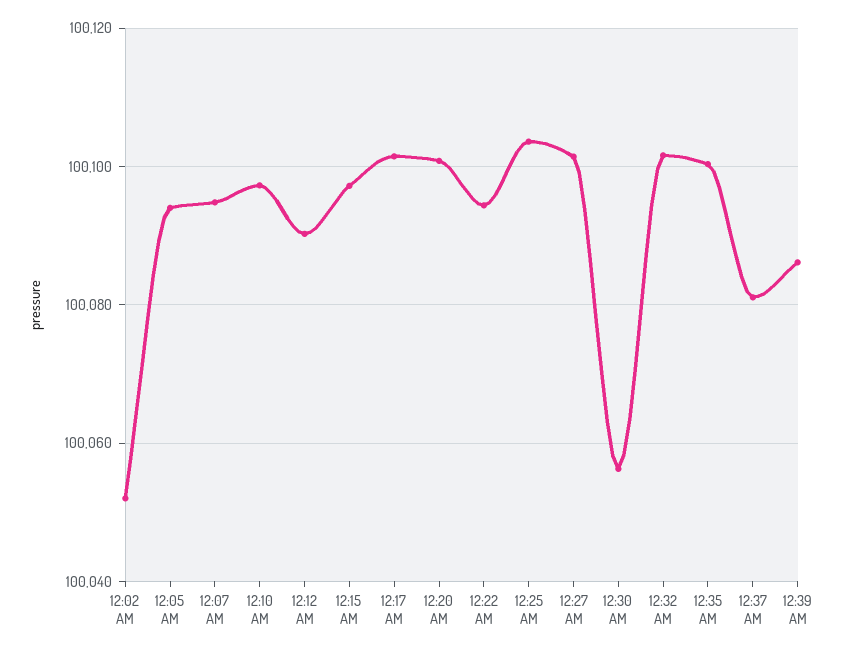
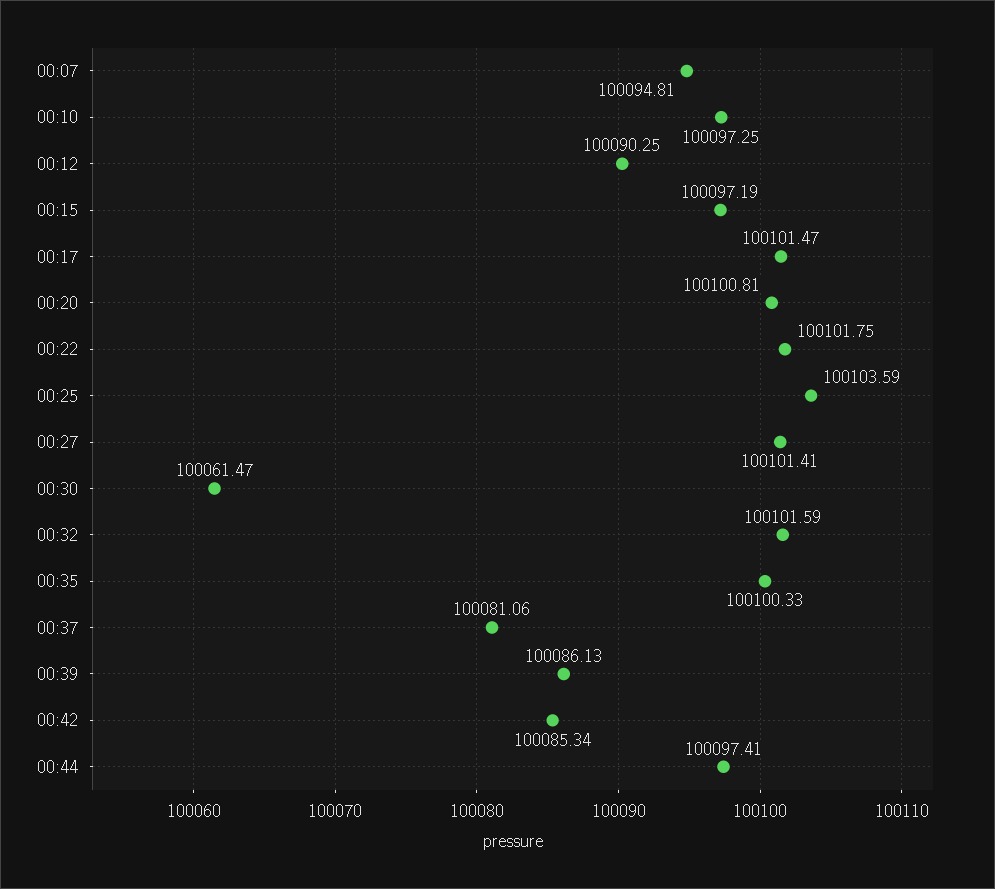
12:02 AM: 100052 -> none
12:05 AM: 100094 -> none
12:22 AM: 100094 -> 100101.75
12:30 AM: 100056 -> 100061.47
00:42: none -> 100085.34
00:44: none -> 100097.41

